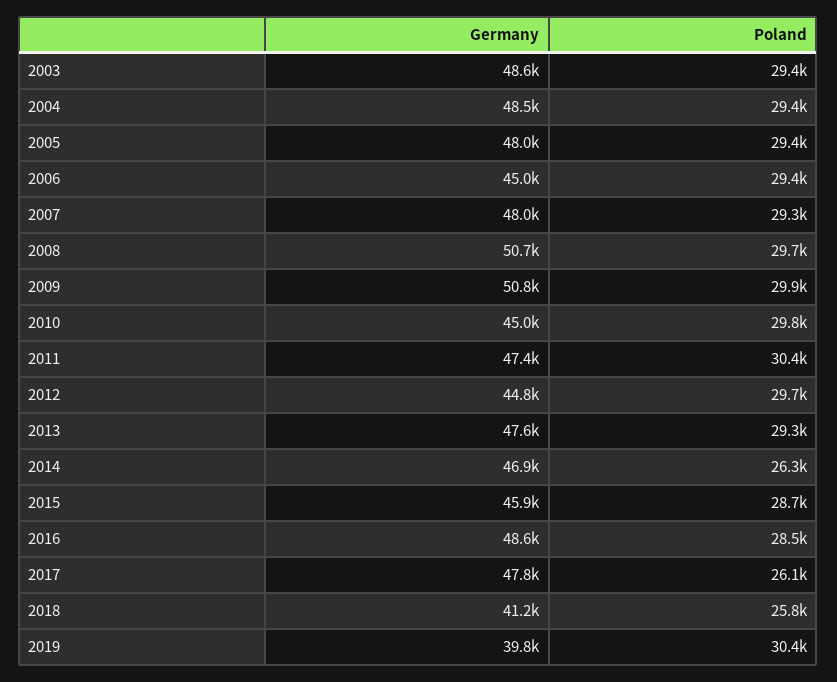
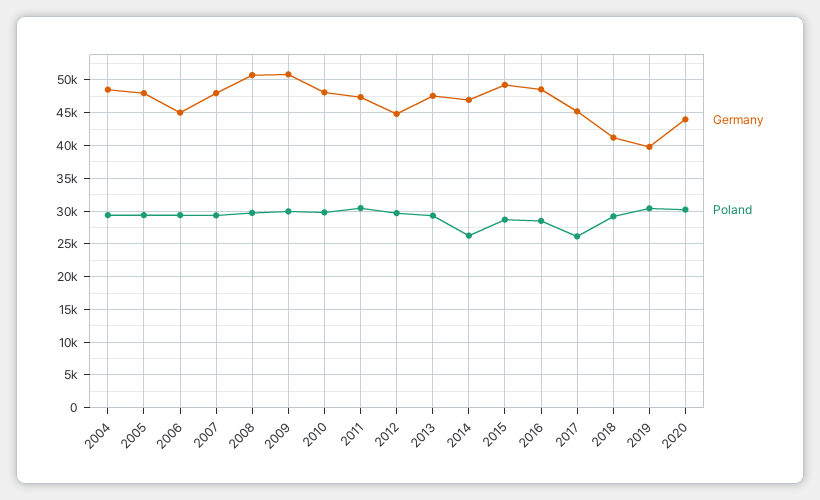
Germany, 2003: 48600 -> none
Poland, 2003: 29400 -> none
Germany, 2010: 45000 -> 48000
Germany, 2015: 45900 -> 49000
Germany, 2017: 47800 -> 45000
Poland, 2018: 25800 -> 29000
Germany, 2020: none -> 44000
Poland, 2020: none -> 30000

